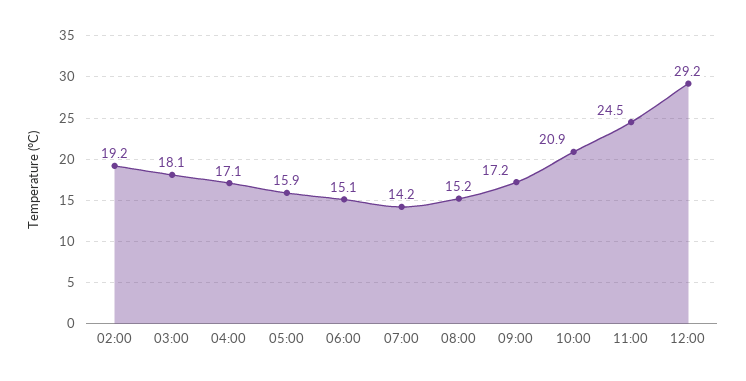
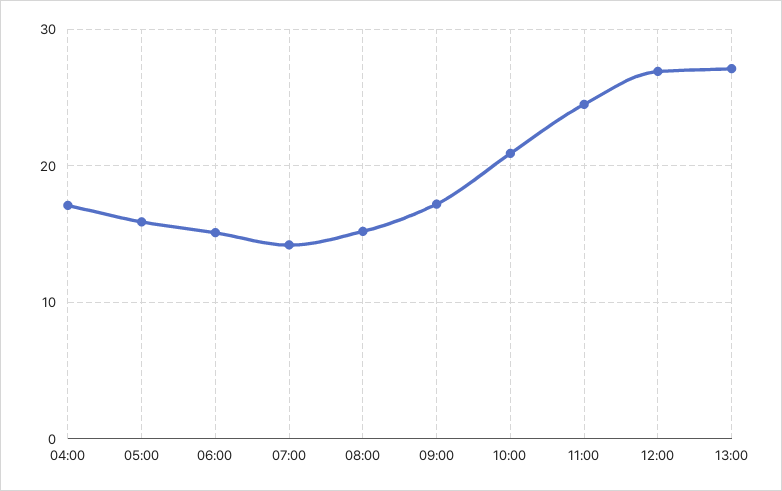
02:00: 19.2 -> none
03:00: 18.1 -> none
12:00: 29.2 -> 27
13:00: none -> 27

